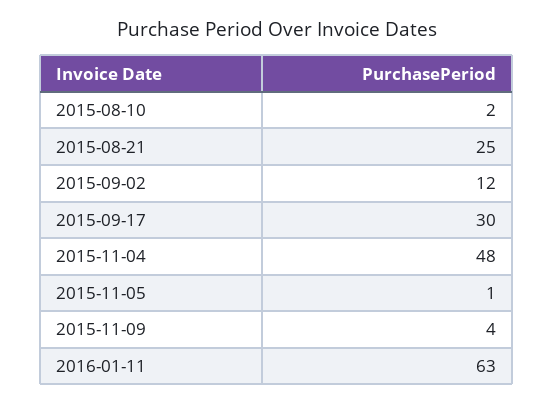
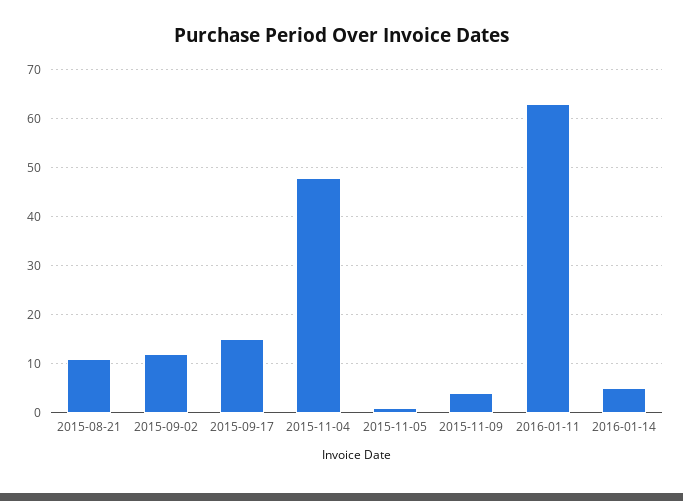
2015-08-10: 2 -> none
2015-08-21: 25 -> 10
2015-09-17: 30 -> 15
2016-01-14: none -> 5

